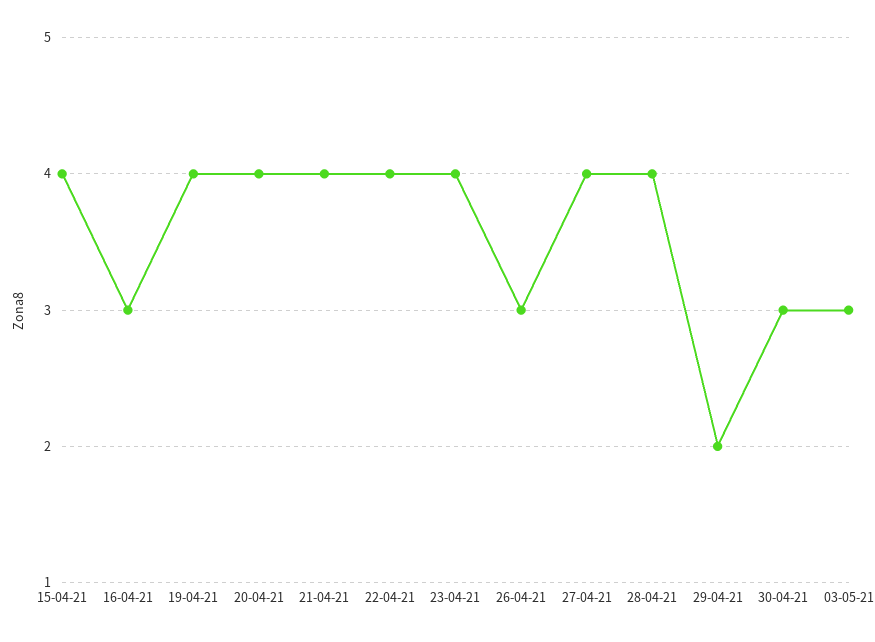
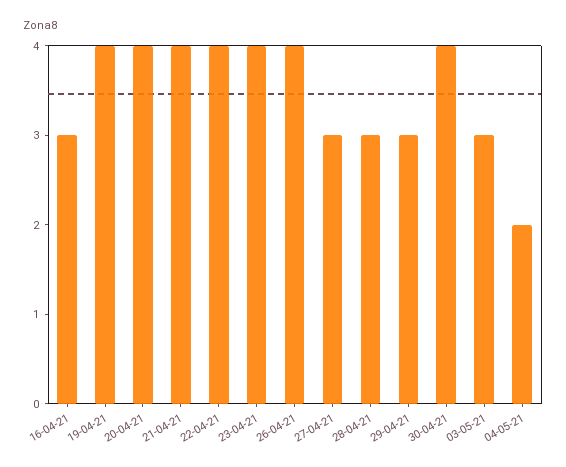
15-04-21: 4 -> none
26-04-21: 3 -> 4
27-04-21: 4 -> 3
28-04-21: 4 -> 3
29-04-21: 2 -> 3
30-04-21: 3 -> 4
04-05-21: none -> 2

